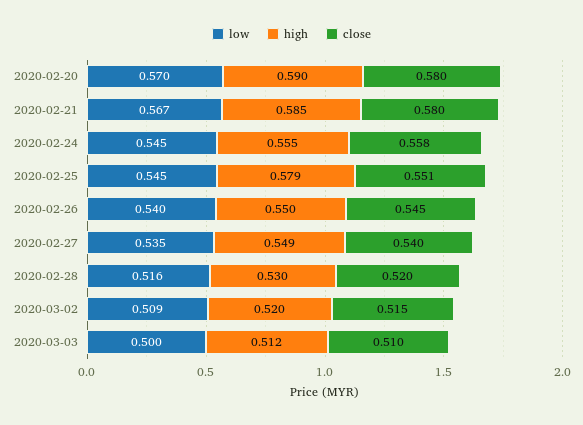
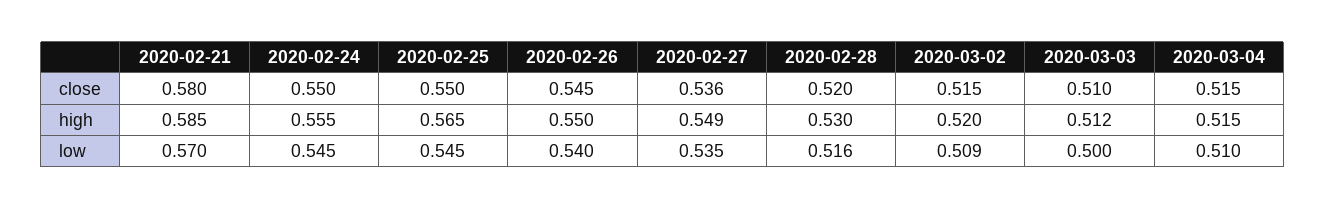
low, 2020-02-20: 0.57 -> none
high, 2020-02-20: 0.59 -> none
close, 2020-02-20: 0.58 -> none
low, 2020-02-21: 0.567 -> 0.57
close, 2020-02-24: 0.558 -> 0.55
high, 2020-02-25: 0.579 -> 0.565
close, 2020-02-25: 0.551 -> 0.55
close, 2020-02-27: 0.54 -> 0.536
close, 2020-03-04: none -> 0.515
high, 2020-03-04: none -> 0.515
low, 2020-03-04: none -> 0.51

